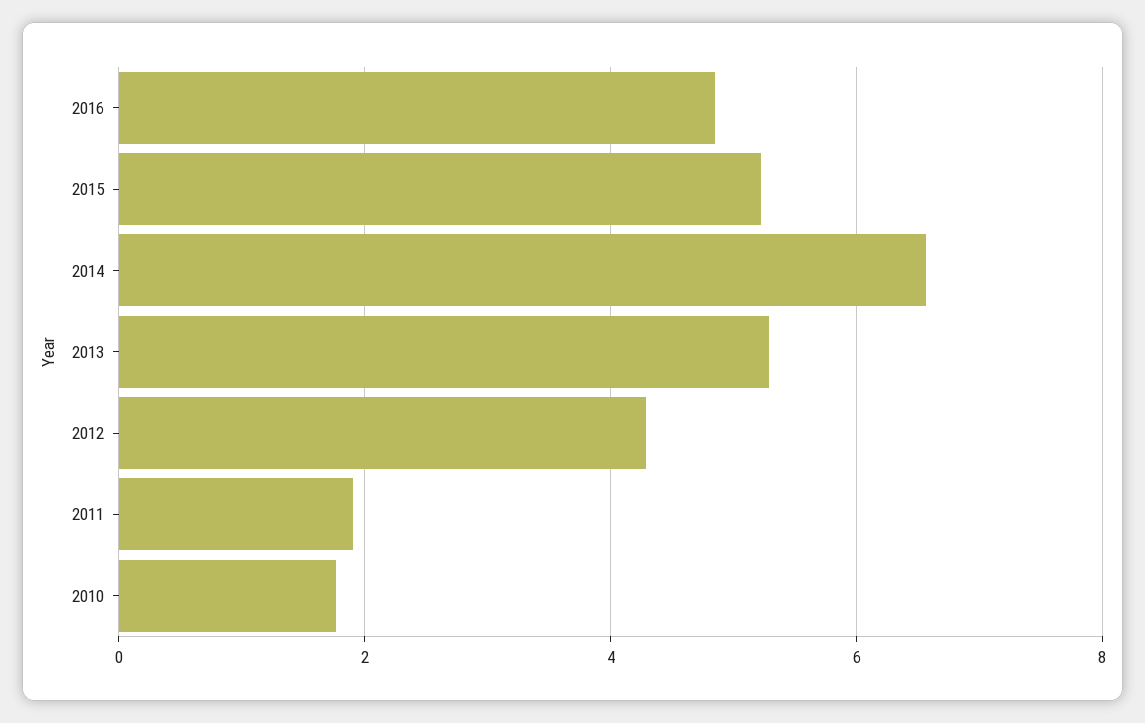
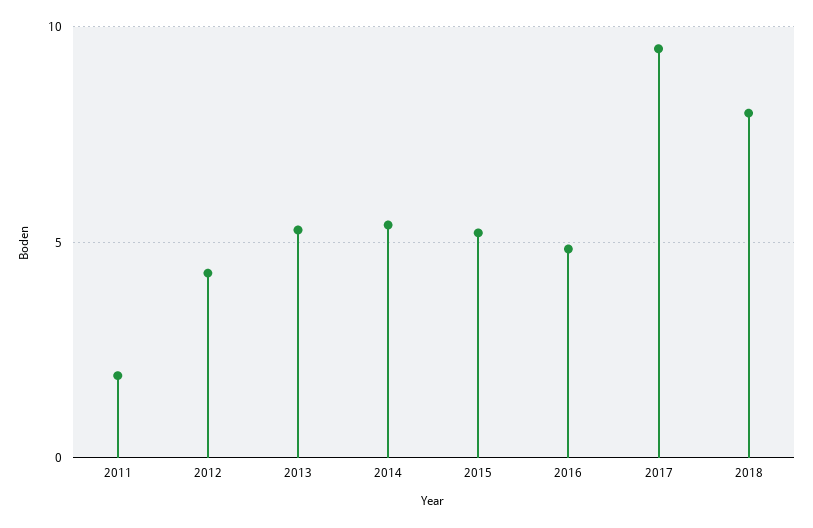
2014: 6.6 -> 5.5
2010: 1.8 -> none
2017: none -> 9.5
2018: none -> 8

